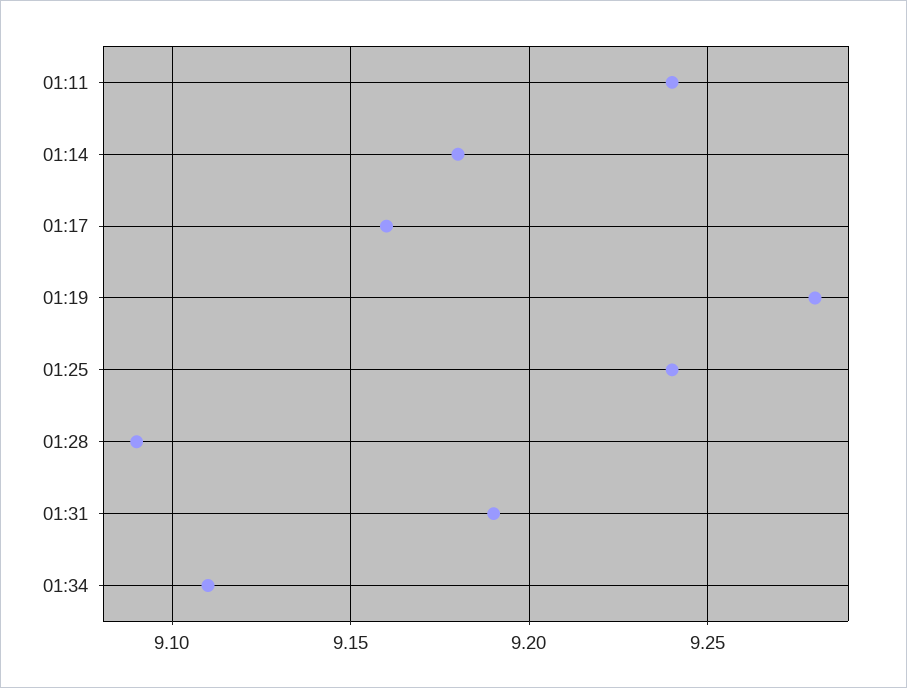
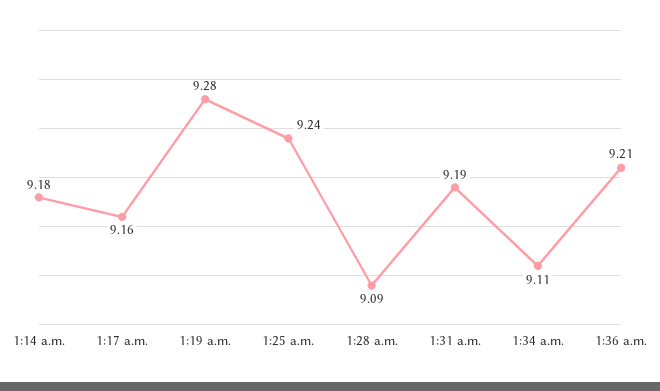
01:11: 9.24 -> none
1:36 a.m.: none -> 9.21

